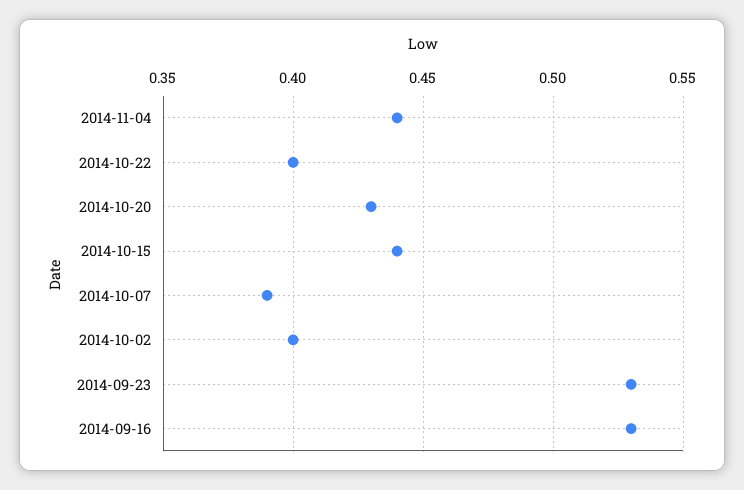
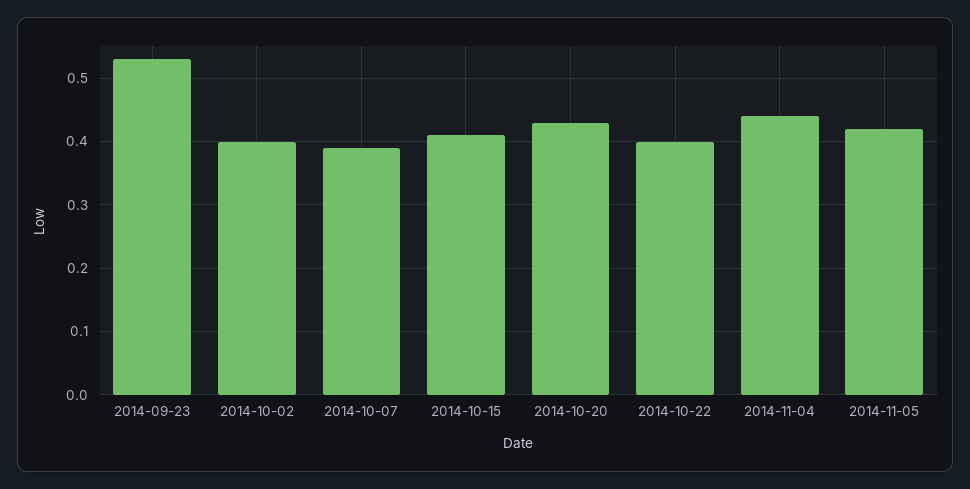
2014-10-15: 0.44 -> 0.41
2014-09-16: 0.53 -> none
2014-11-05: none -> 0.42

